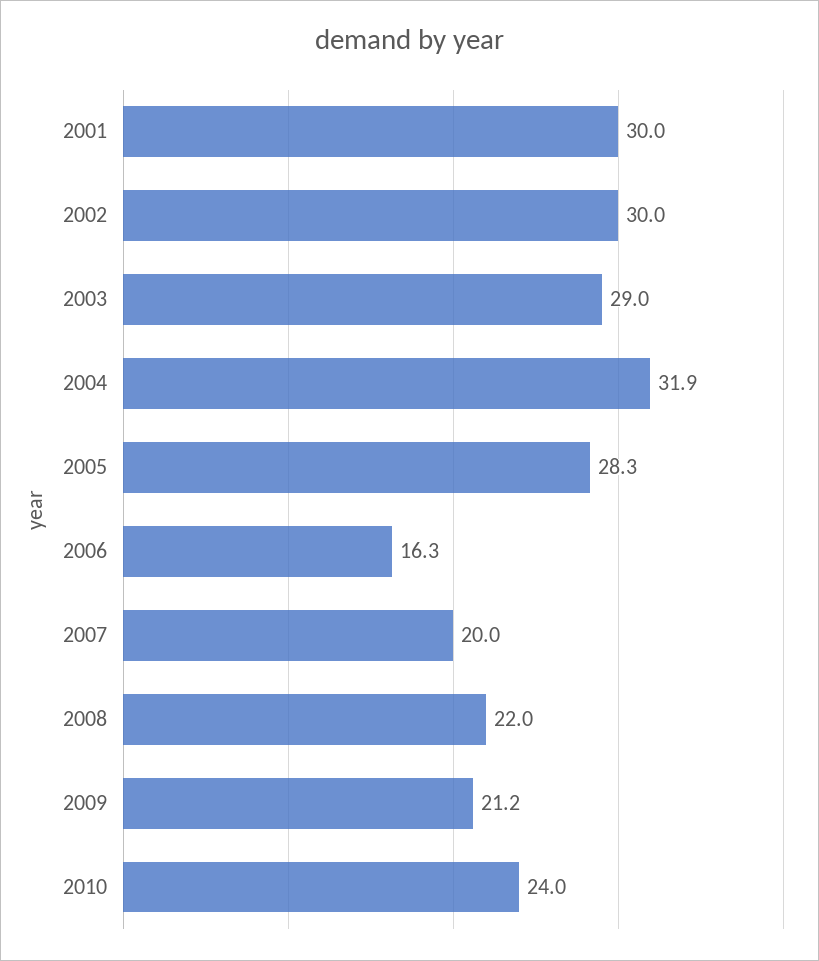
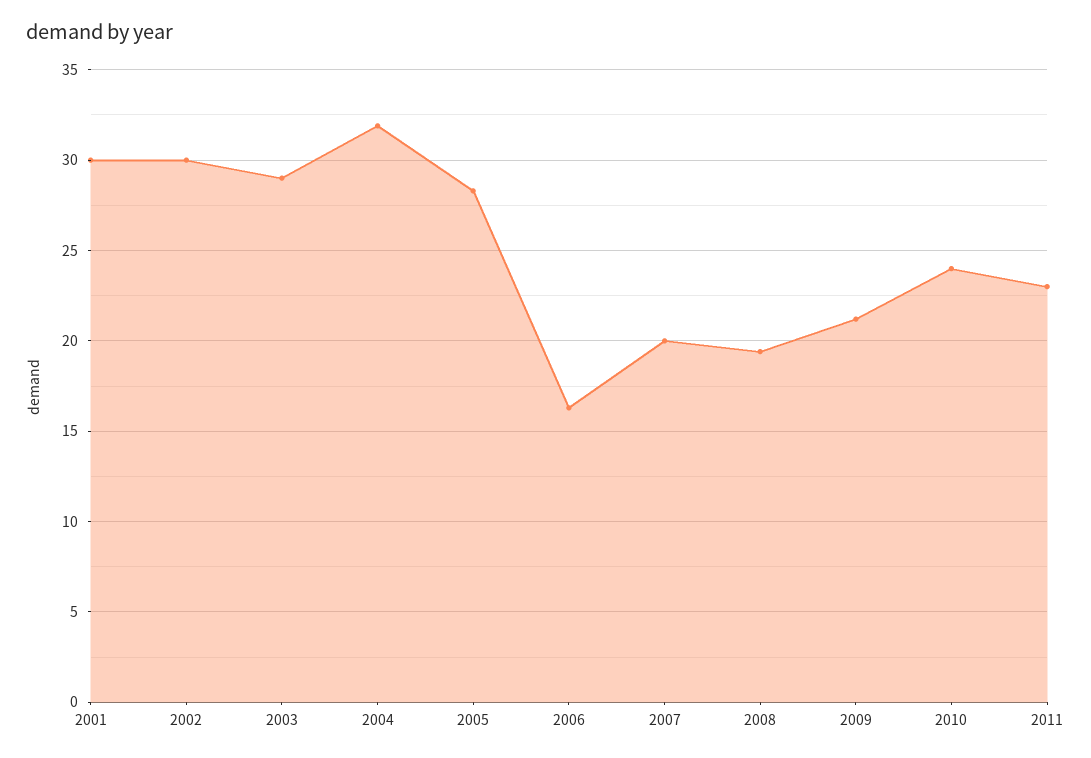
2008: 22 -> 19.5
2011: none -> 23

